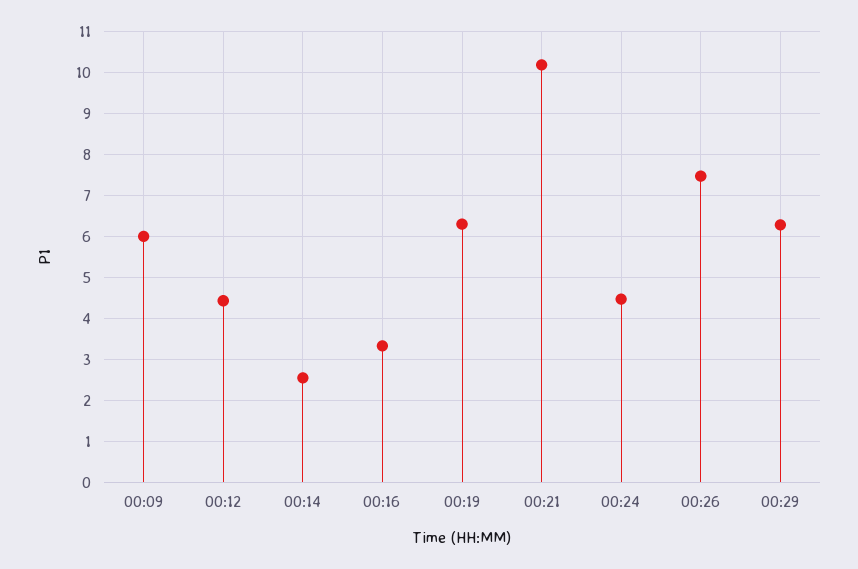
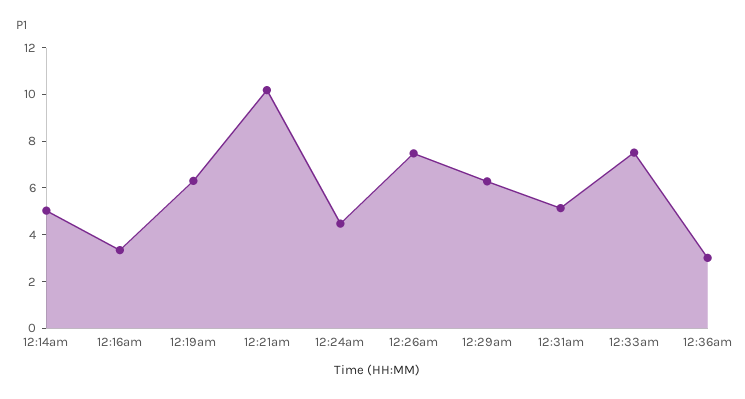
00:09: 6 -> none
00:12: 4.4 -> none
00:14: 2.6 -> 5
12:31am: none -> 5
12:33am: none -> 7.5
12:36am: none -> 3

